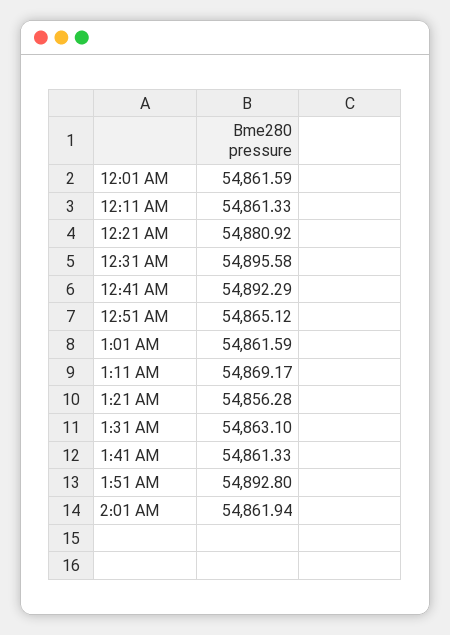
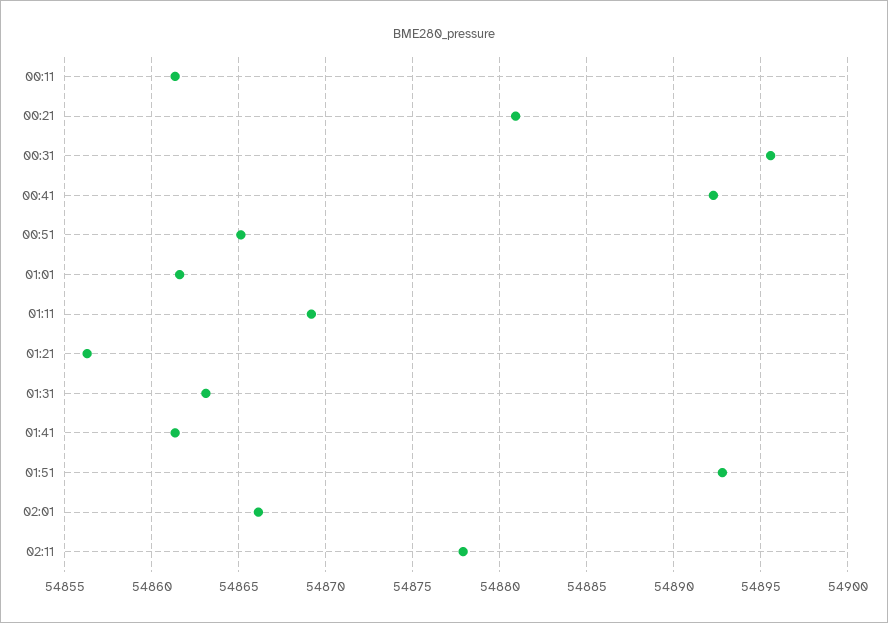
12:01 AM: 54861.59 -> none
2:01 AM: 54861.94 -> 54866
02:11: none -> 54878

